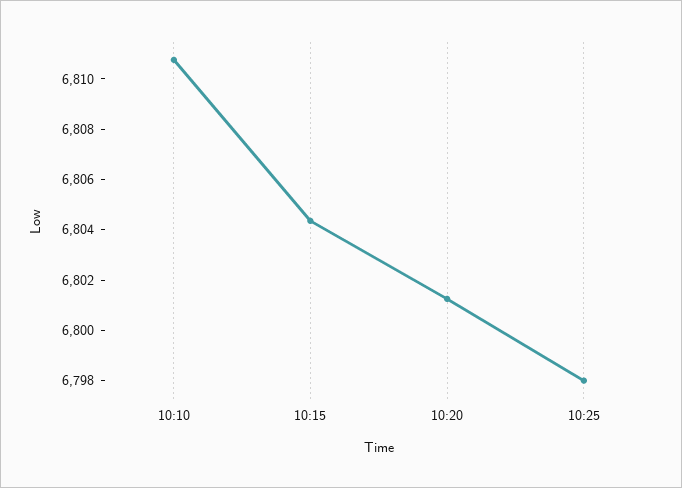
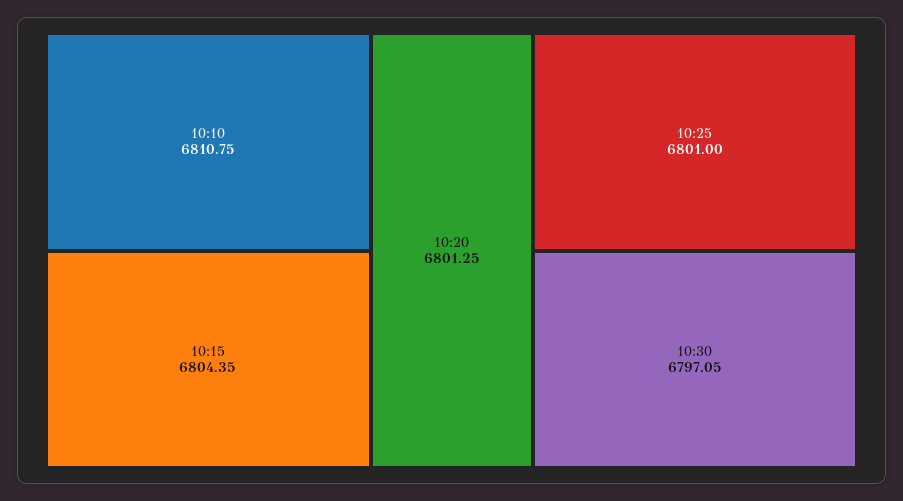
10:25: 6798 -> 6801
10:30: none -> 6797.05

